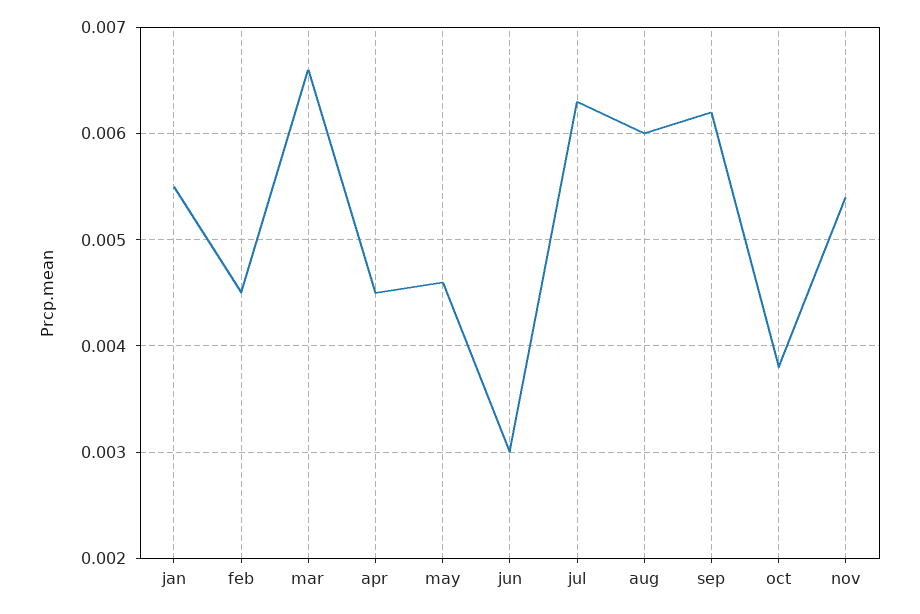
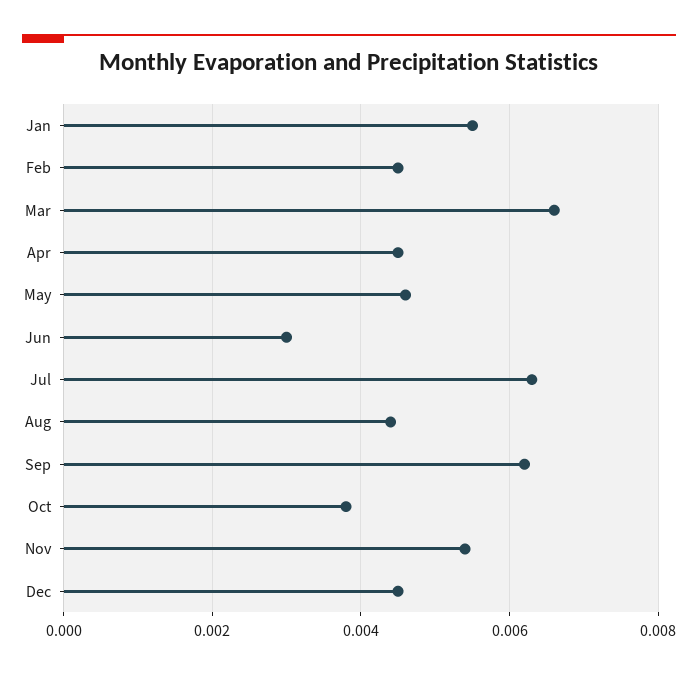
aug: 0.006 -> 0.0045
Dec: none -> 0.0045

